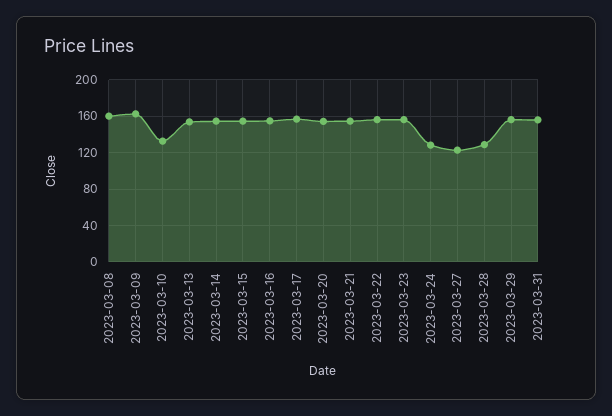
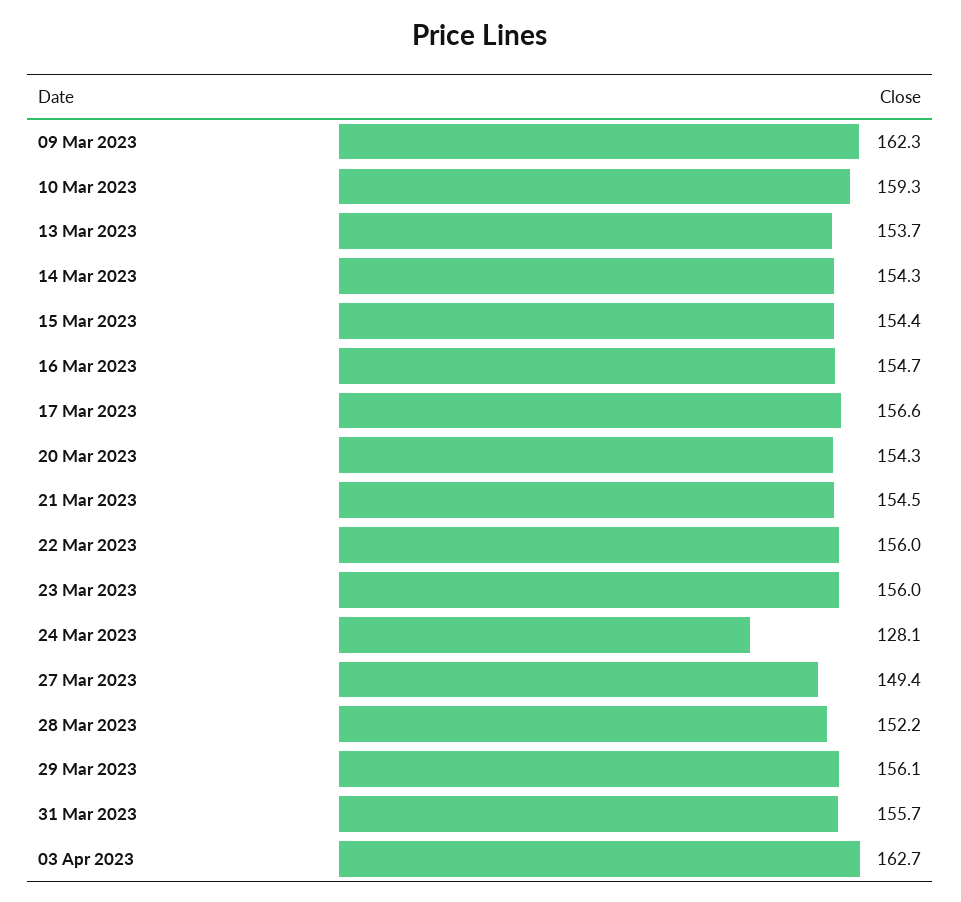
2023-03-08: 160 -> none
2023-03-10: 130 -> 159.3
2023-03-27: 120 -> 149.4
2023-03-28: 130 -> 152.2
03 Apr 2023: none -> 162.7

